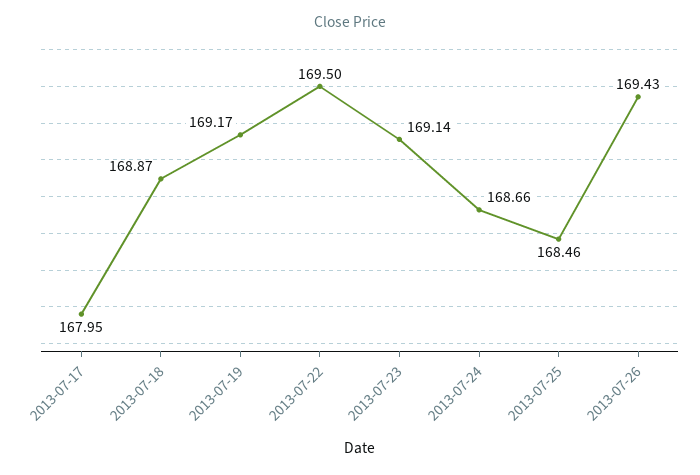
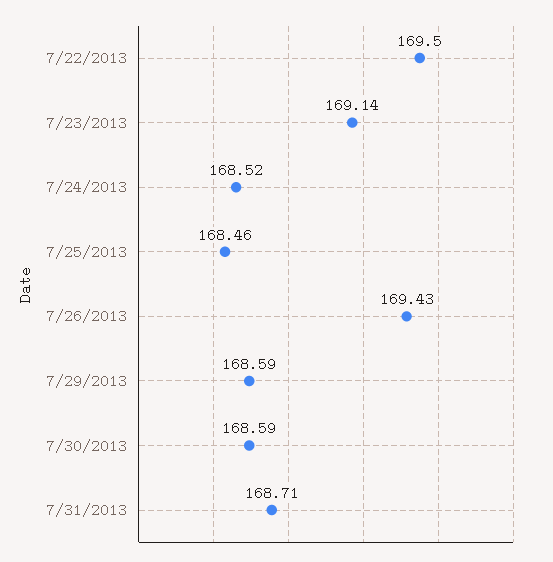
2013-07-17: 167.95 -> none
2013-07-18: 168.87 -> none
2013-07-19: 169.17 -> none
2013-07-24: 168.66 -> 168.52
7/29/2013: none -> 168.59
7/30/2013: none -> 168.59
7/31/2013: none -> 168.71

